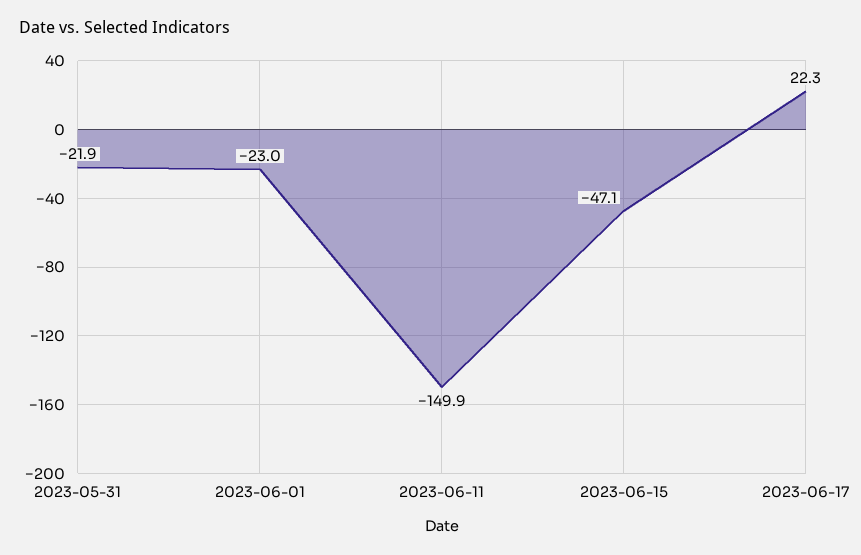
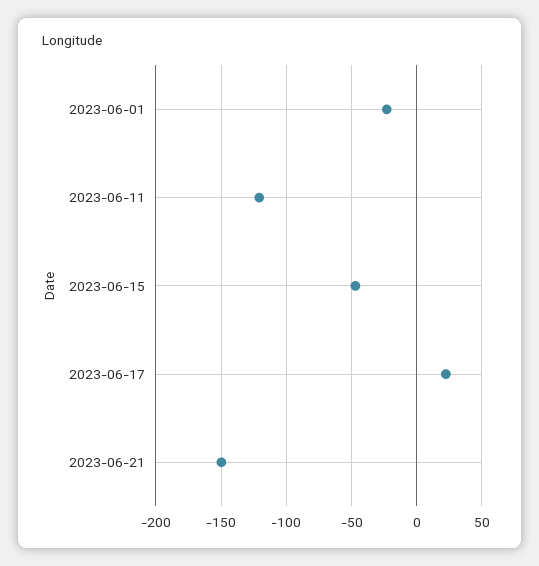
2023-05-31: -21.9 -> none
2023-06-11: -149.9 -> -120
2023-06-21: none -> -150

